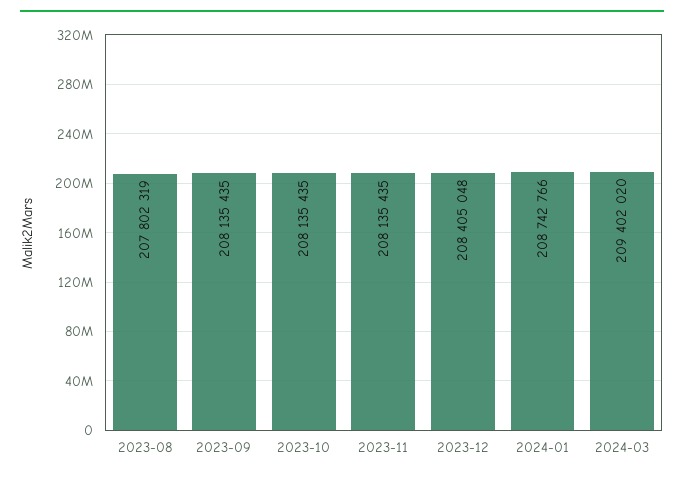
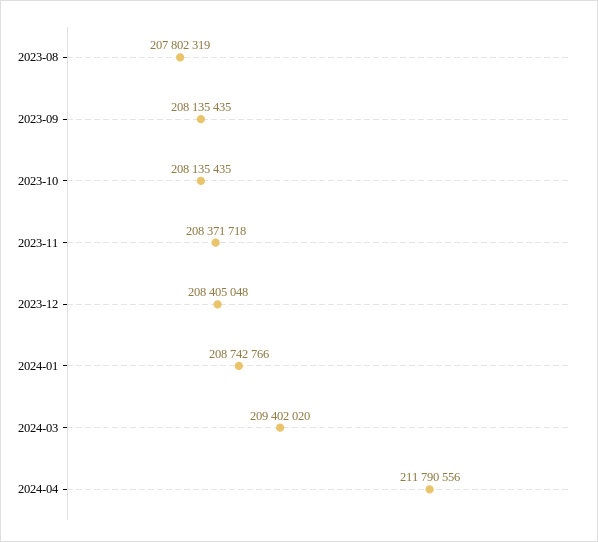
2023-11: 208135435 -> 208371718
2024-04: none -> 211790556

